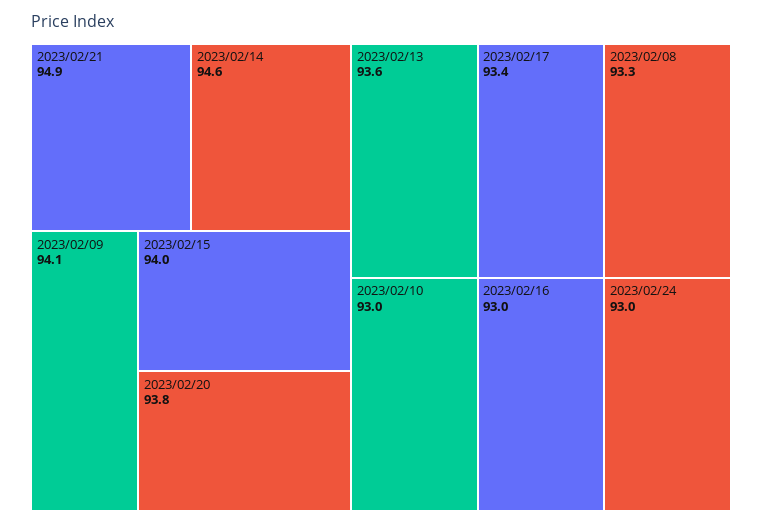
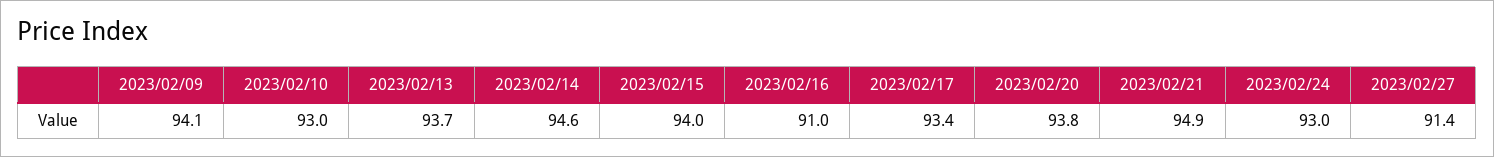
2023/02/13: 93.6 -> 93.7
2023/02/08: 93.3 -> none
2023/02/16: 93 -> 91
2023/02/27: none -> 91.4

